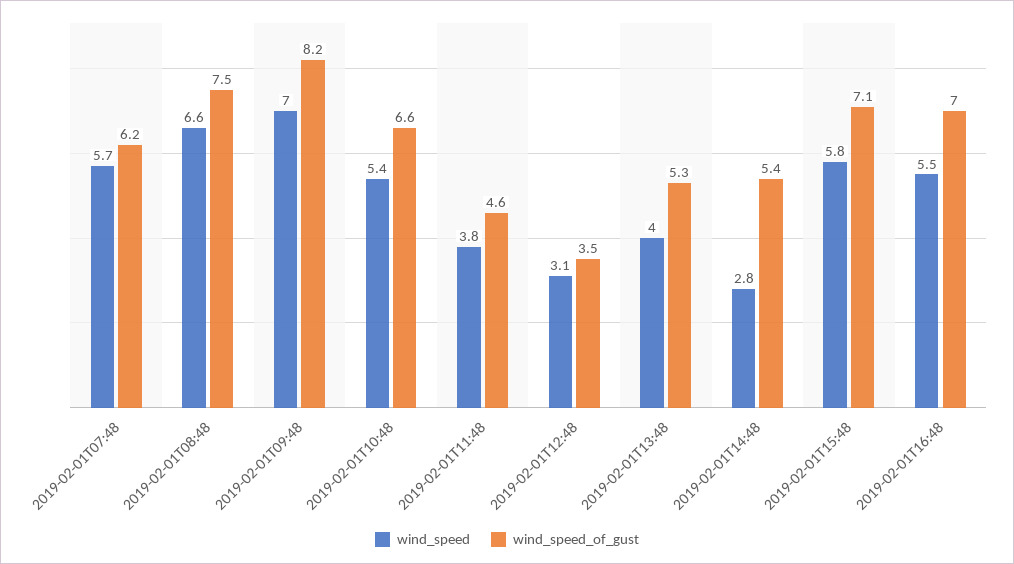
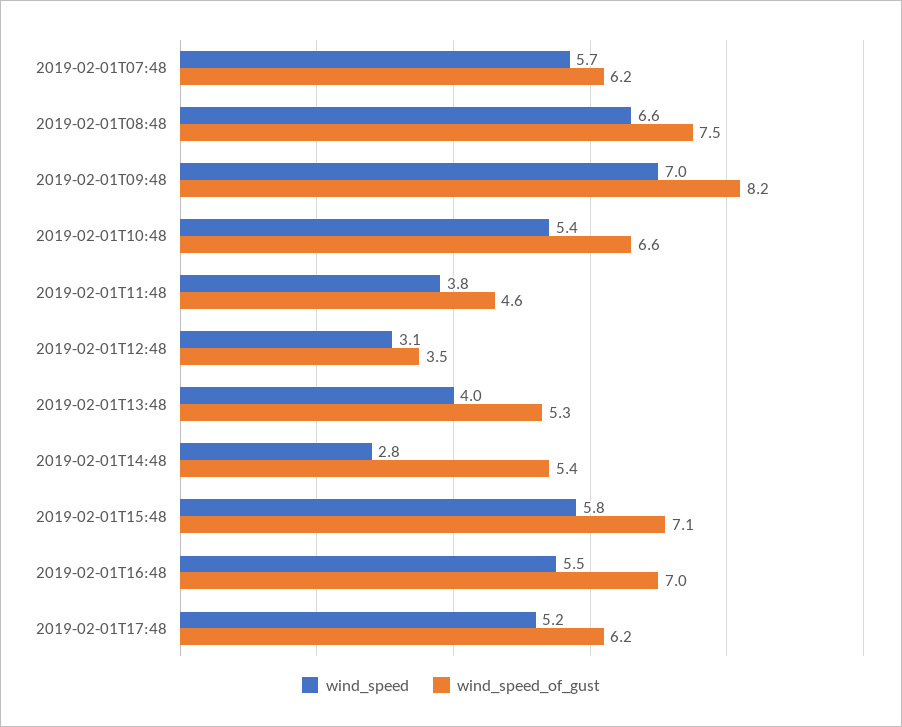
wind_speed, 2019-02-01T17:48: none -> 5.2
wind_speed_of_gust, 2019-02-01T17:48: none -> 6.2

